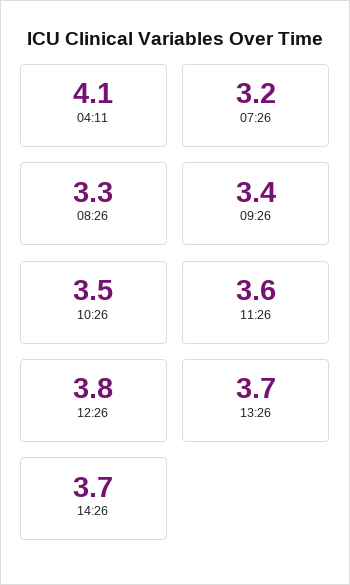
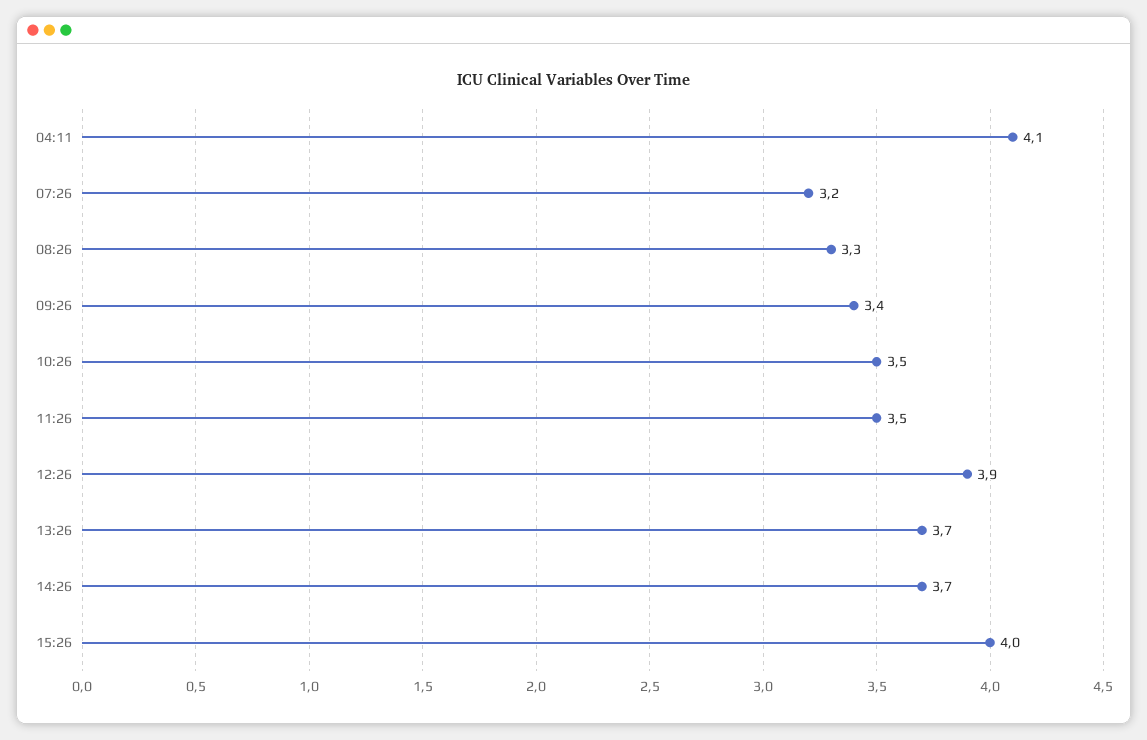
11:26: 3.6 -> 3.5
12:26: 3.8 -> 3.9
15:26: none -> 4

